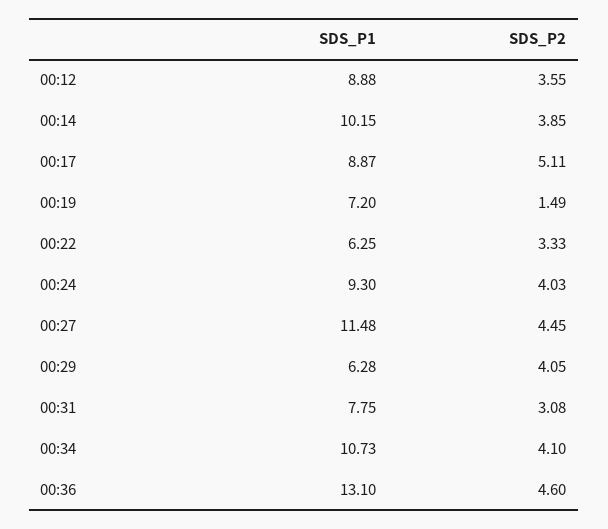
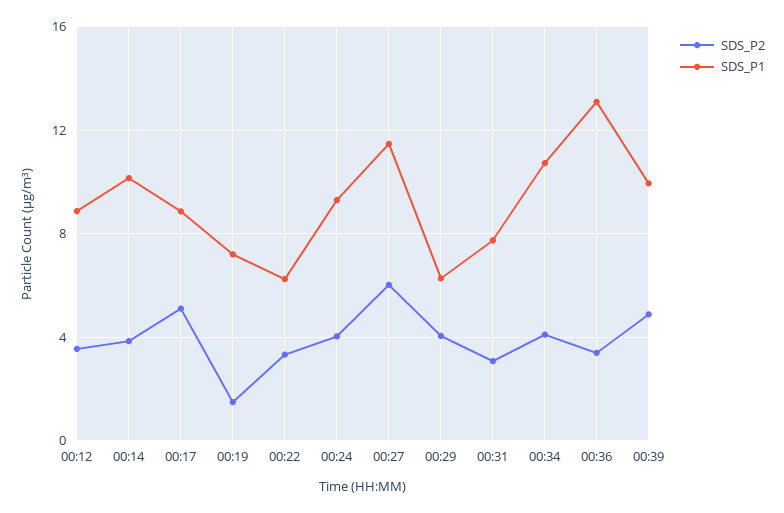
SDS_P2, 00:27: 4.45 -> 6
SDS_P2, 00:36: 4.6 -> 3.5
SDS_P2, 00:39: none -> 5
SDS_P1, 00:39: none -> 10

